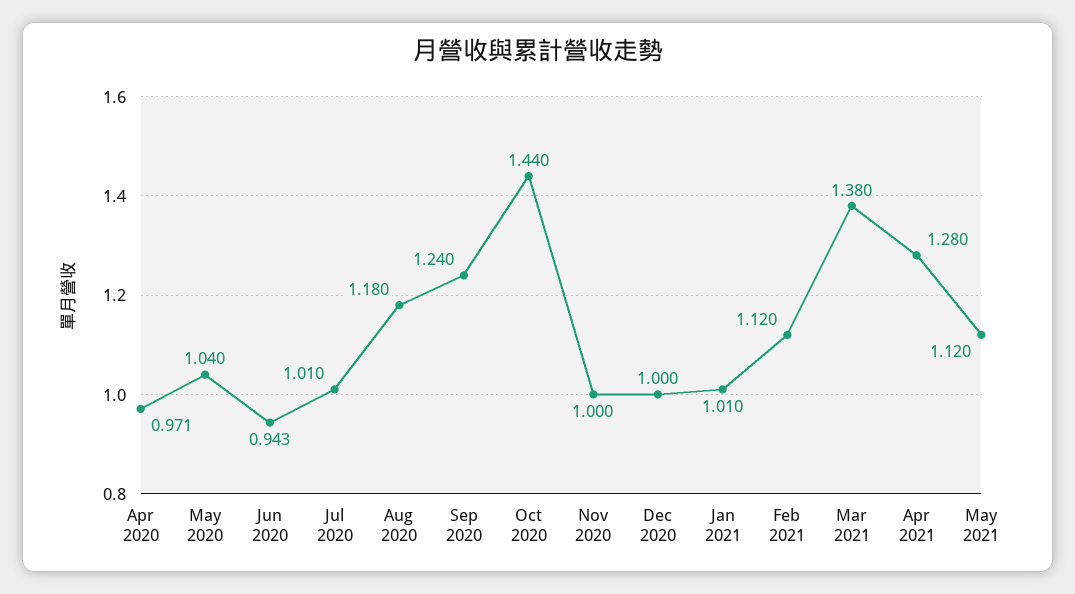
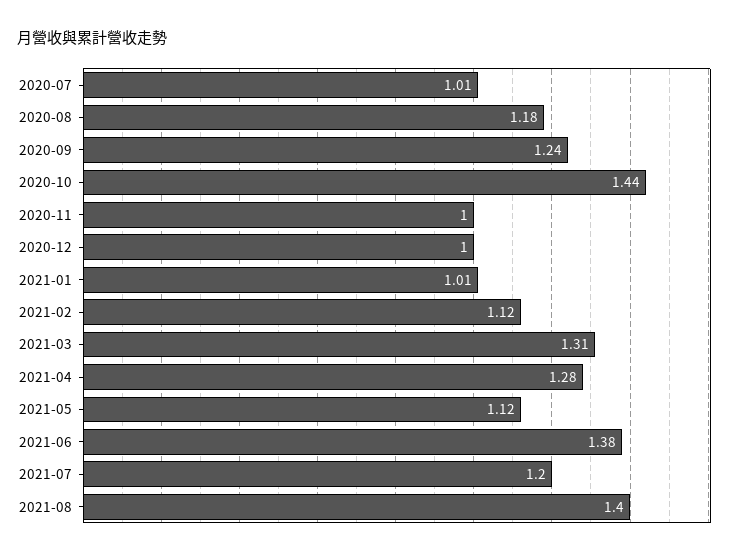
Apr 2020: 0.971 -> none
May 2020: 1.04 -> none
Jun 2020: 0.943 -> none
Mar 2021: 1.38 -> 1.31
2021-06: none -> 1.38
2021-07: none -> 1.2
2021-08: none -> 1.4

